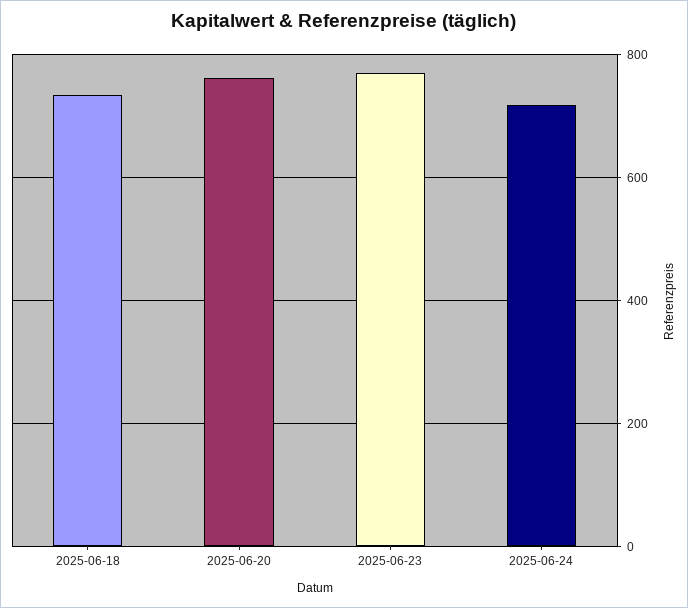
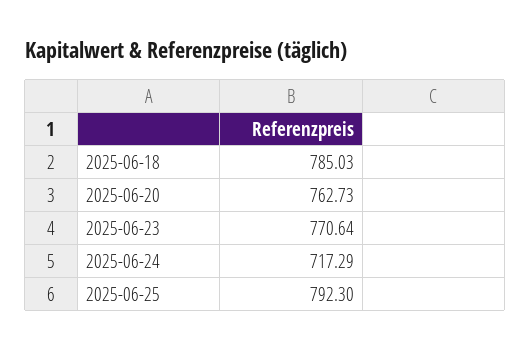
2025-06-18: 740 -> 785.03
2025-06-25: none -> 792.3

